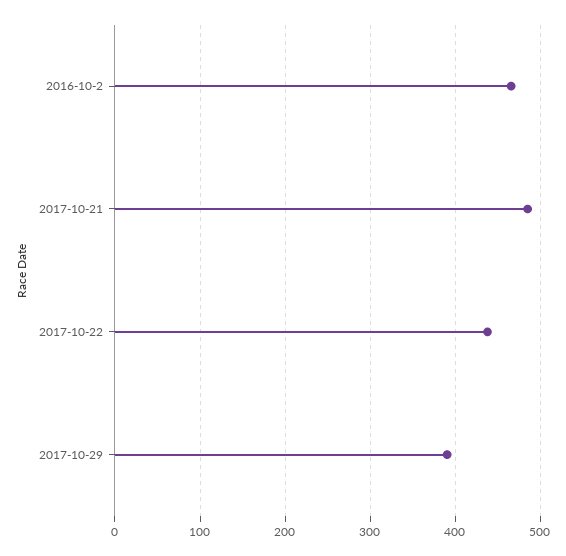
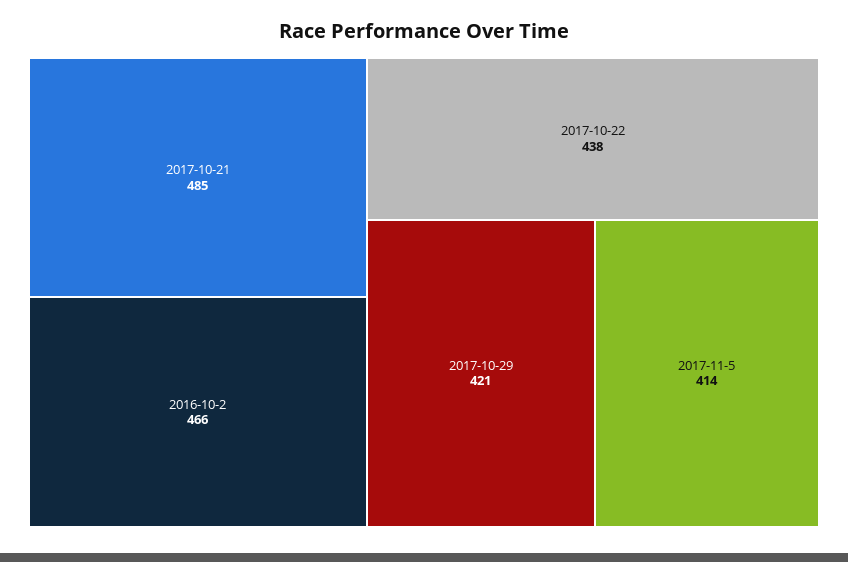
2017-10-29: 390 -> 421
2017-11-5: none -> 414

